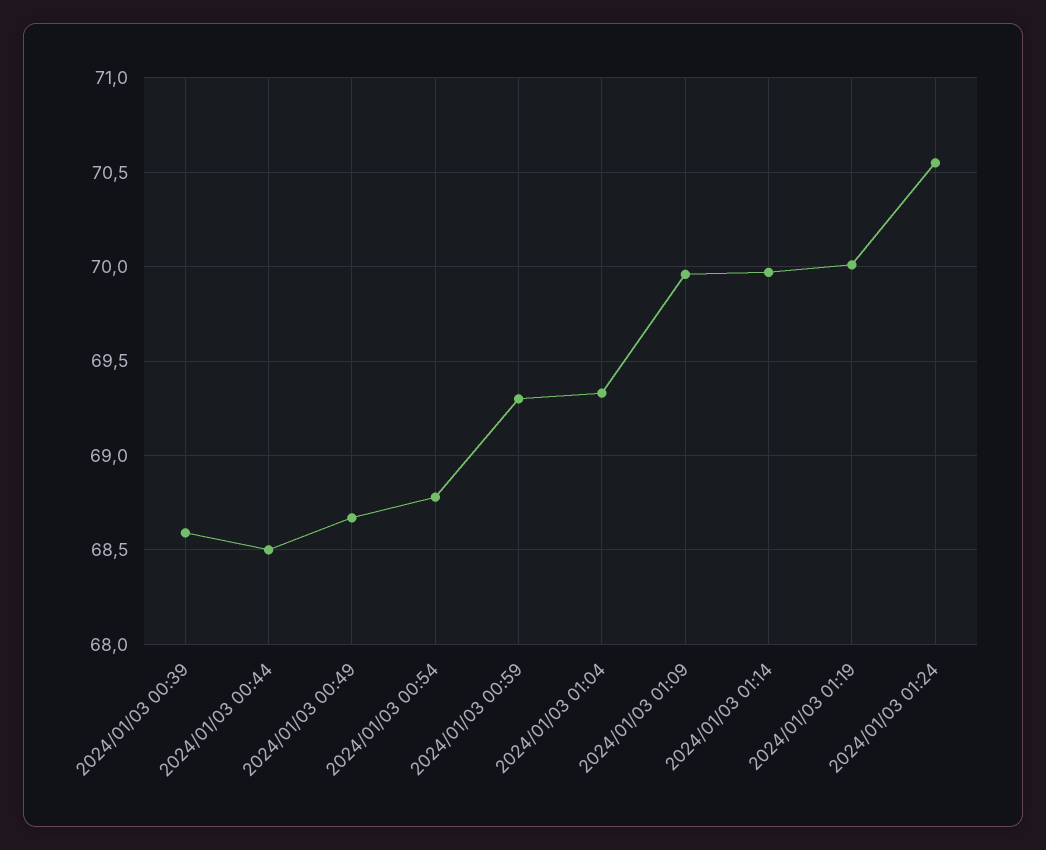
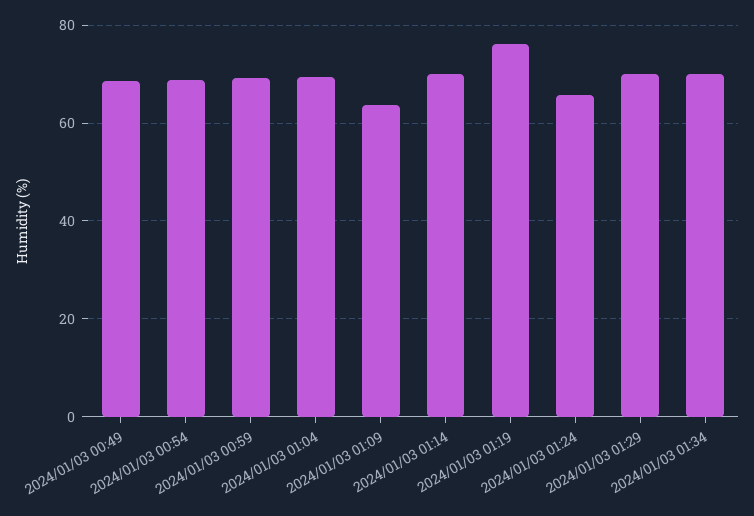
2024/01/03 00:39: 68.6 -> none
2024/01/03 00:44: 68.5 -> none
2024/01/03 01:09: 69.95 -> 64
2024/01/03 01:19: 70 -> 76
2024/01/03 01:24: 70.55 -> 66
2024/01/03 01:29: none -> 70
2024/01/03 01:34: none -> 70

